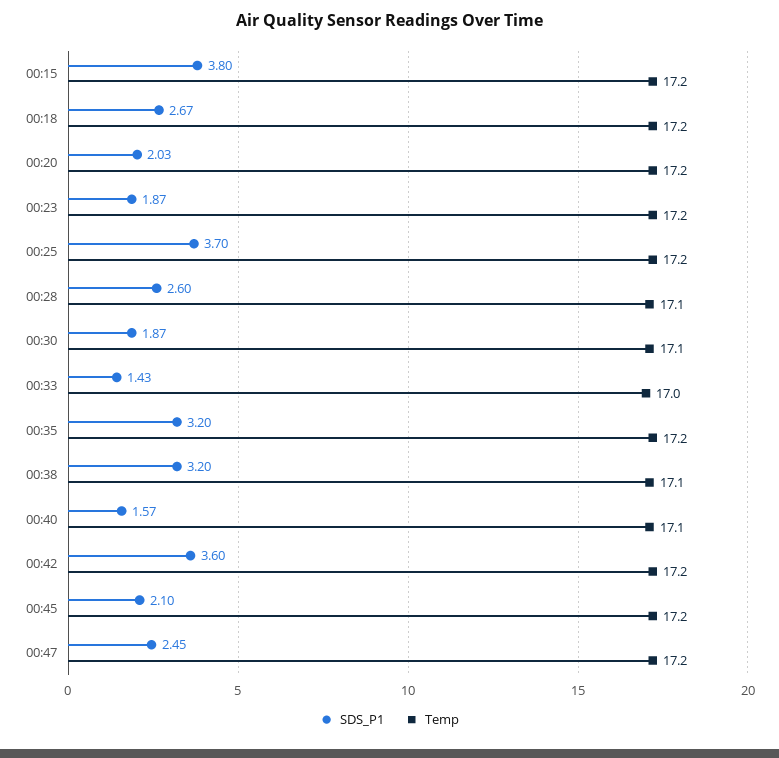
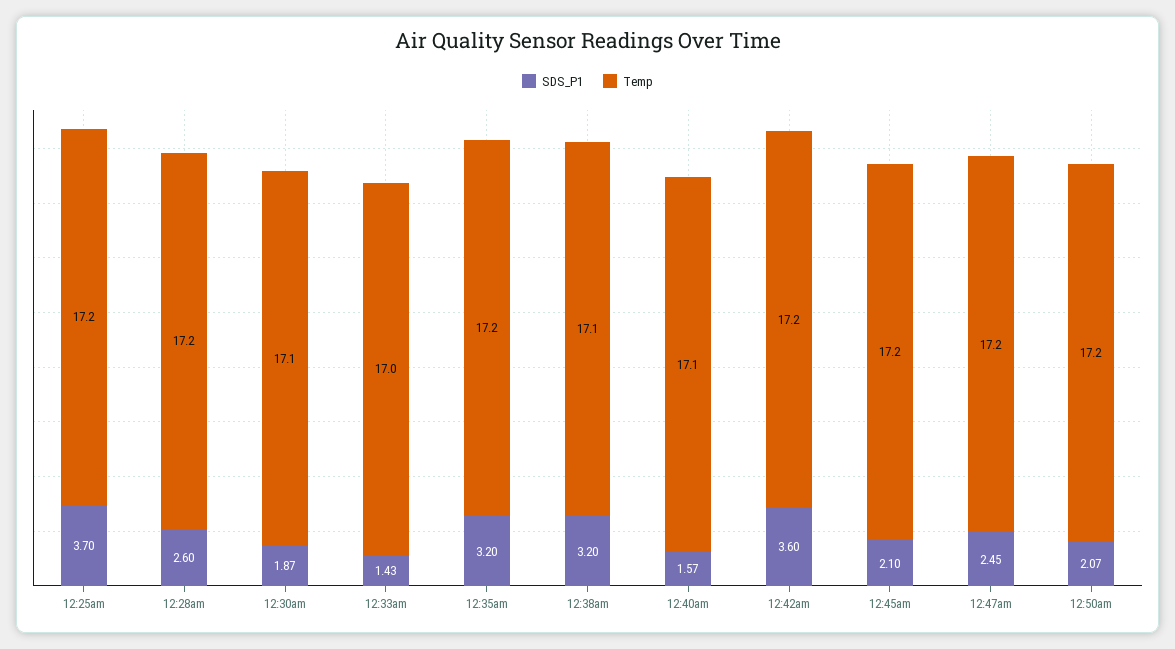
SDS_P1, 00:15: 3.8 -> none
Temp, 00:15: 17.2 -> none
SDS_P1, 00:18: 2.67 -> none
Temp, 00:18: 17.2 -> none
SDS_P1, 00:20: 2.03 -> none
Temp, 00:20: 17.2 -> none
SDS_P1, 00:23: 1.87 -> none
Temp, 00:23: 17.2 -> none
Temp, 00:28: 17.1 -> 17.2
SDS_P1, 12:50am: none -> 2.07
Temp, 12:50am: none -> 17.2

